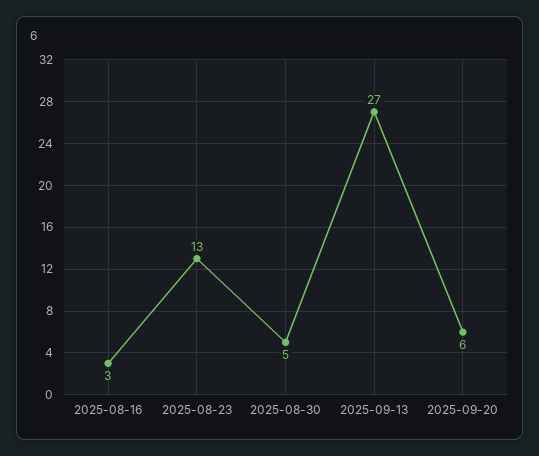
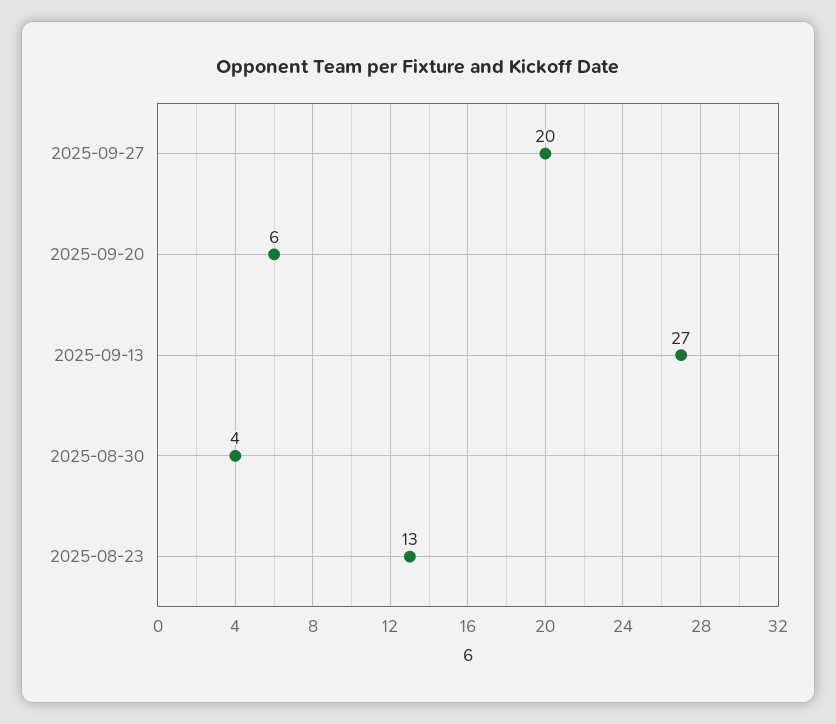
2025-08-16: 3 -> none
2025-08-30: 5 -> 4
2025-09-27: none -> 20

